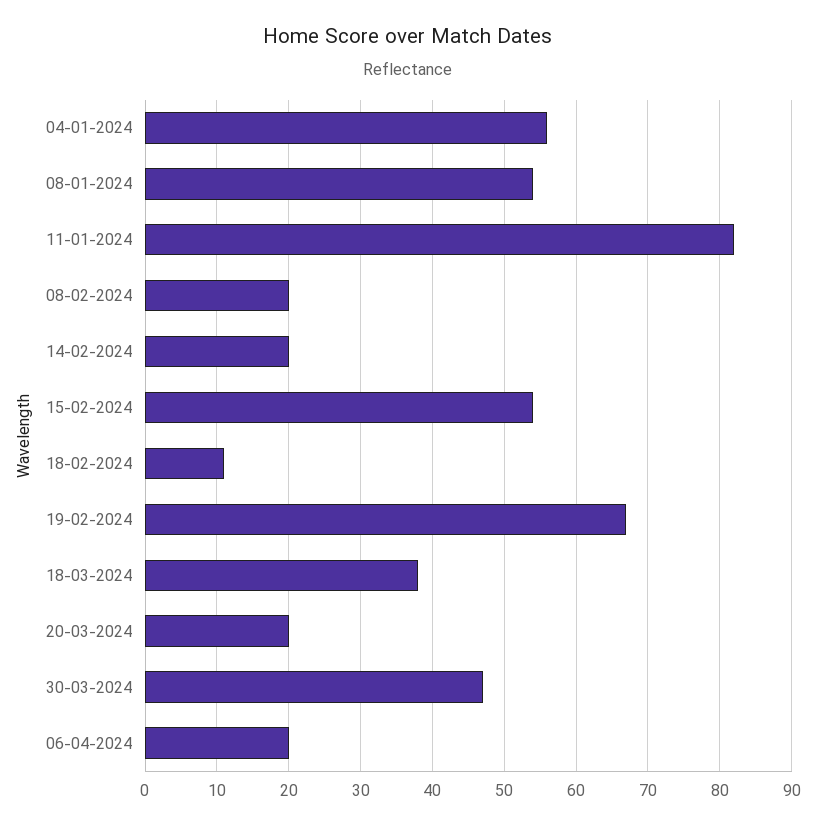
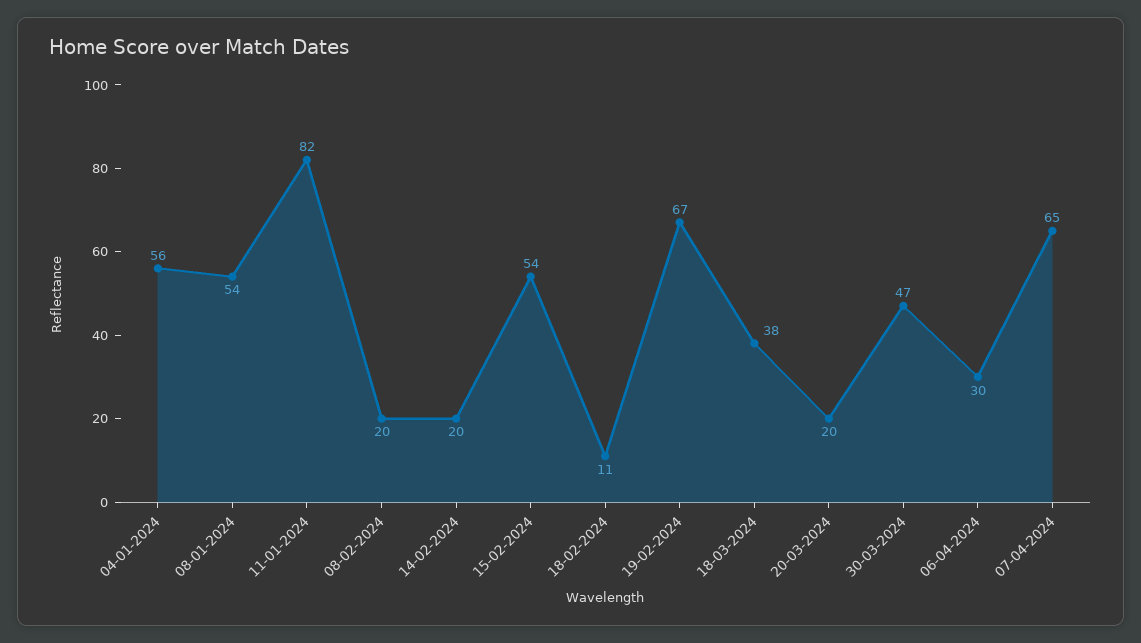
06-04-2024: 20 -> 30
07-04-2024: none -> 65

